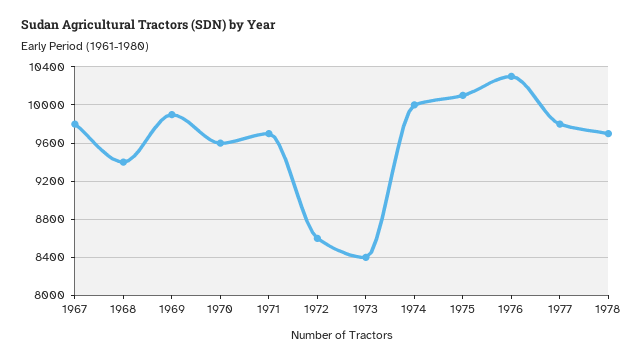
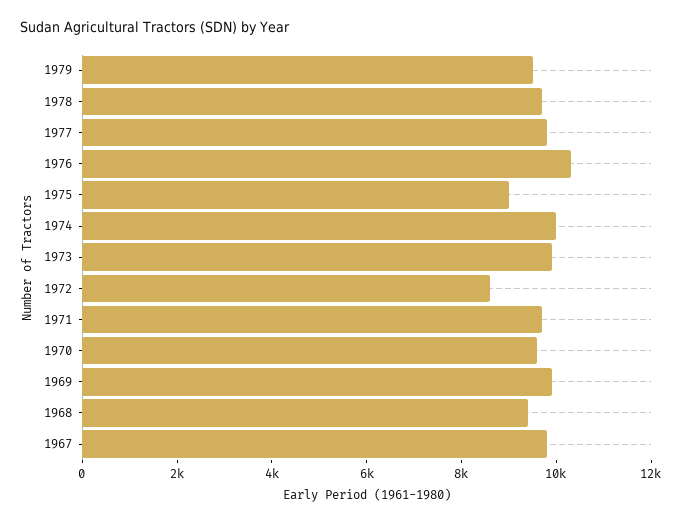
1973: 8400 -> 10000
1975: 10100 -> 9000
1979: none -> 9500

